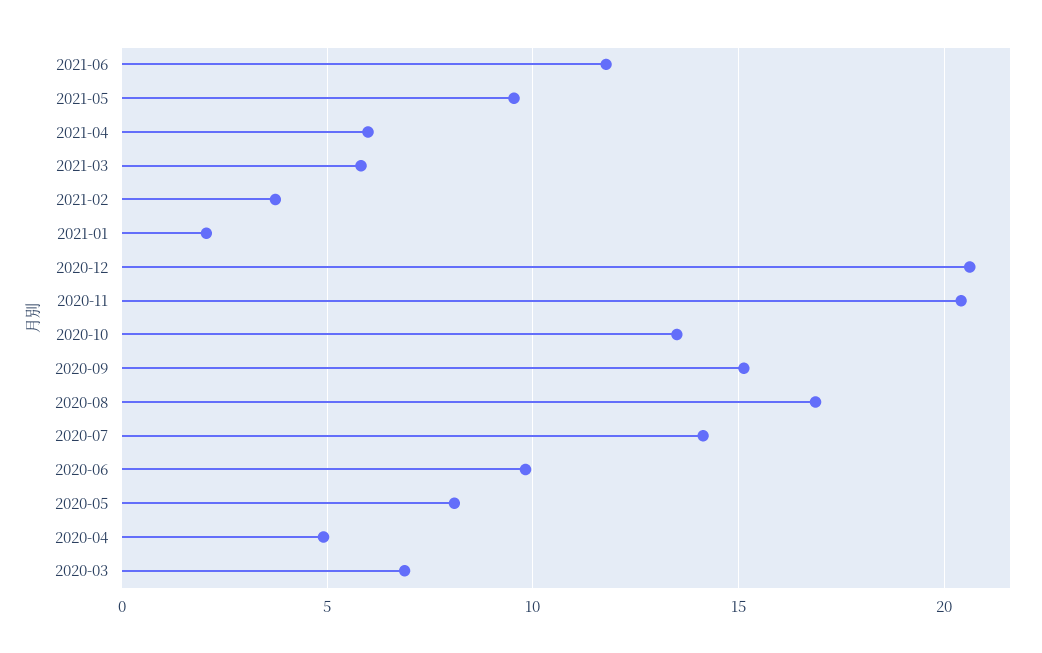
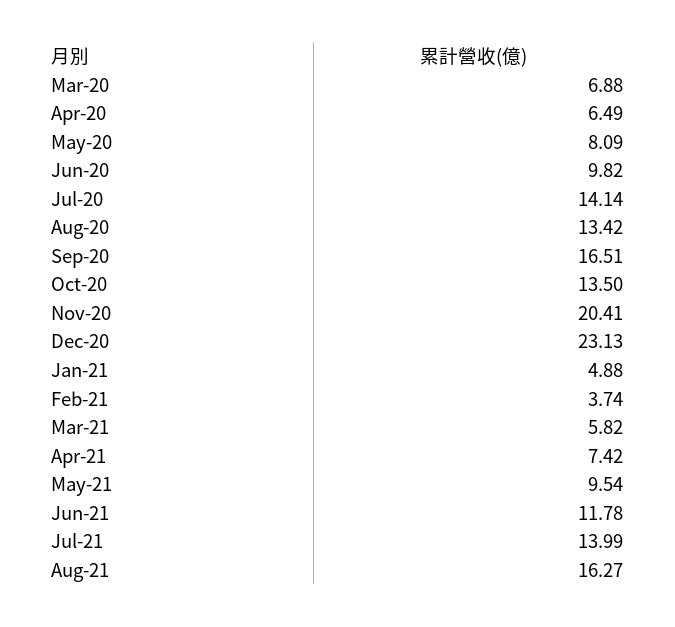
2021-04: 6 -> 7.42
2021-01: 2 -> 4.88
2020-12: 20.5 -> 23.13
2020-09: 15 -> 16.51
2020-08: 17 -> 13.42
2020-04: 5 -> 6.49
Jul-21: none -> 13.99
Aug-21: none -> 16.27

